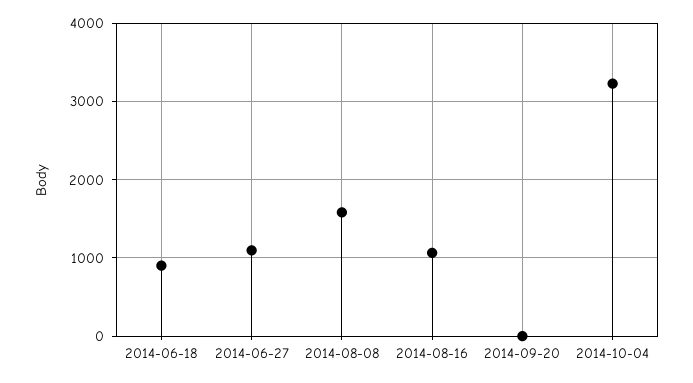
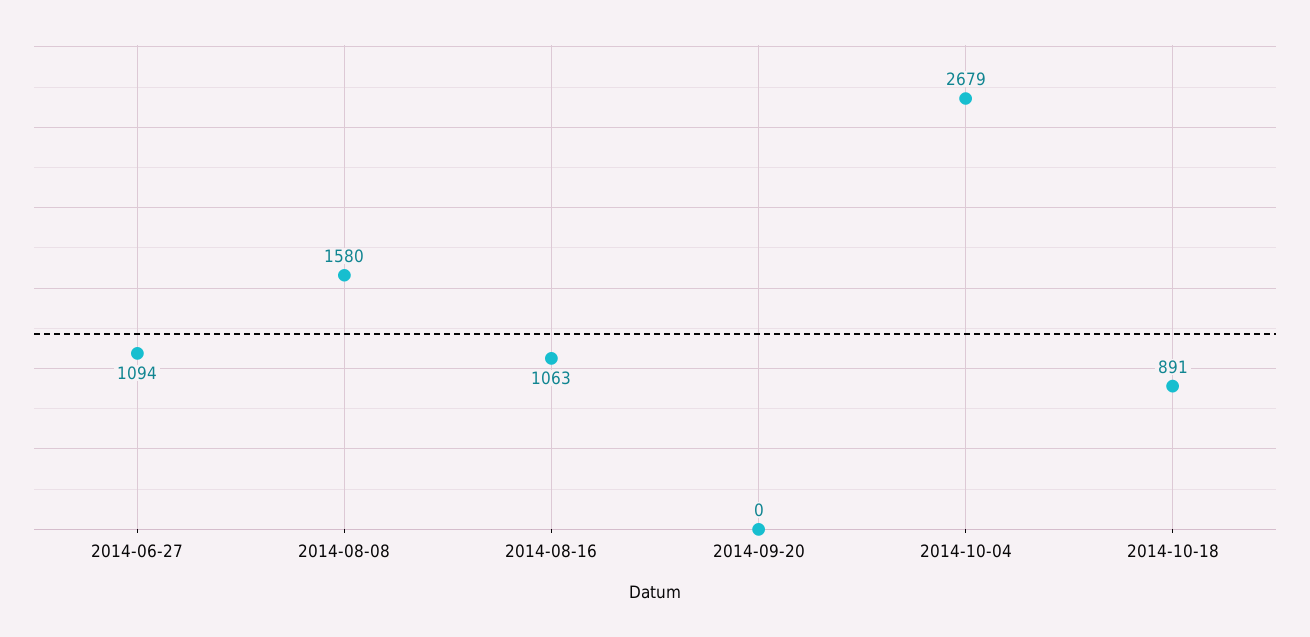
2014-06-18: 900 -> none
2014-10-04: 3200 -> 2679
2014-10-18: none -> 891

